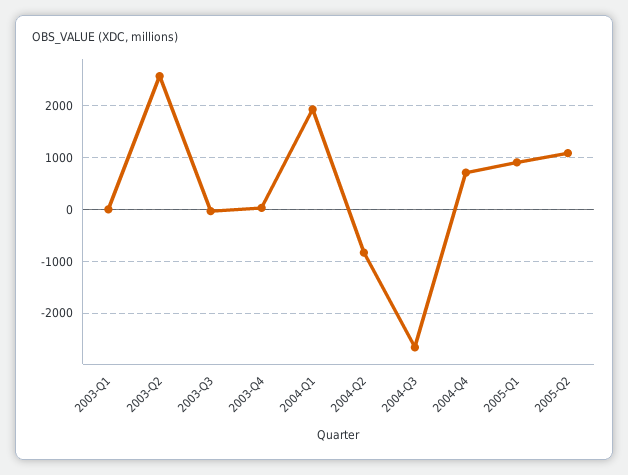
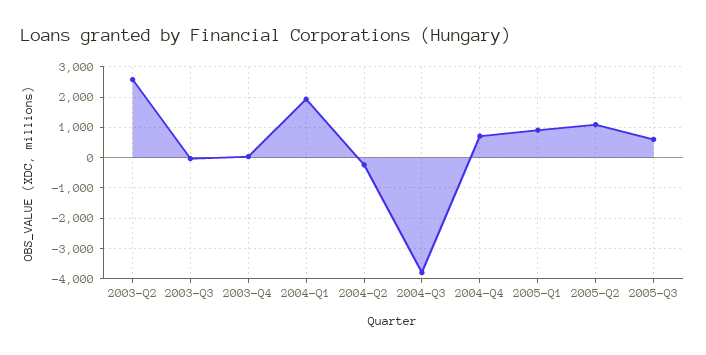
2003-Q1: 0 -> none
2004-Q2: -800 -> -200
2004-Q3: -2600 -> -3800
2005-Q3: none -> 600

